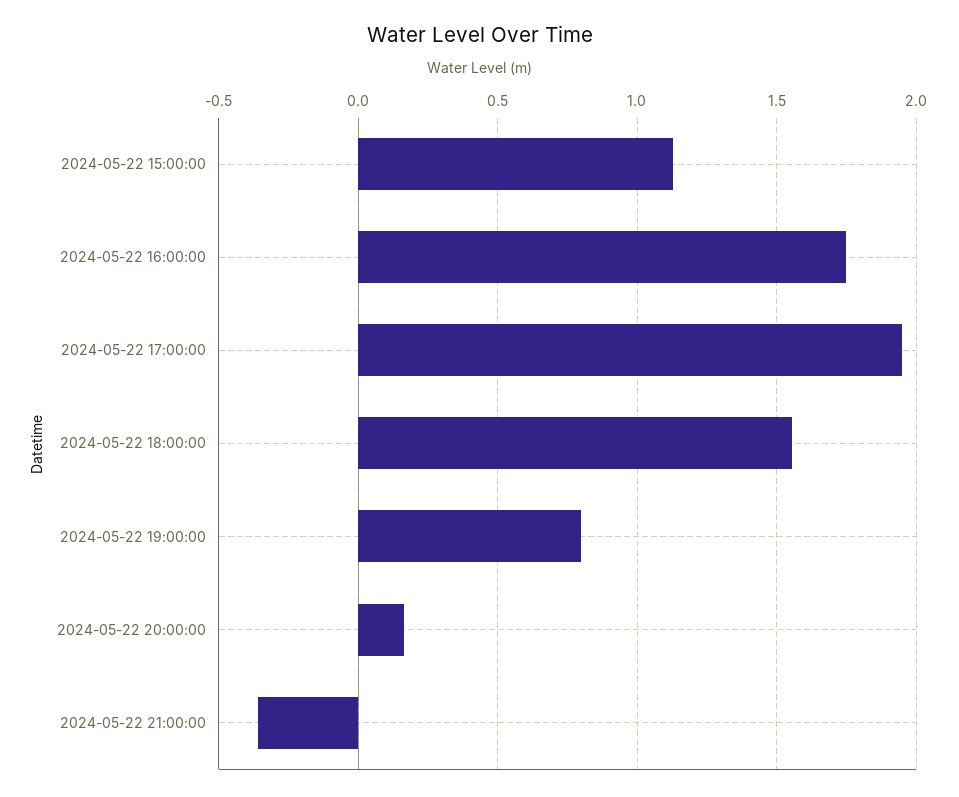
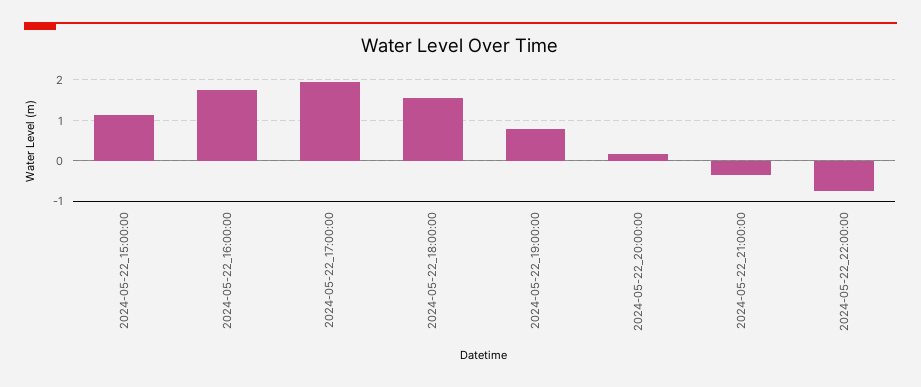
2024-05-22_22:00:00: none -> -0.8

